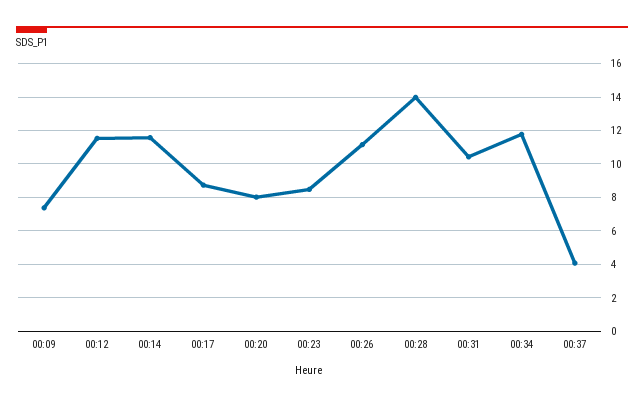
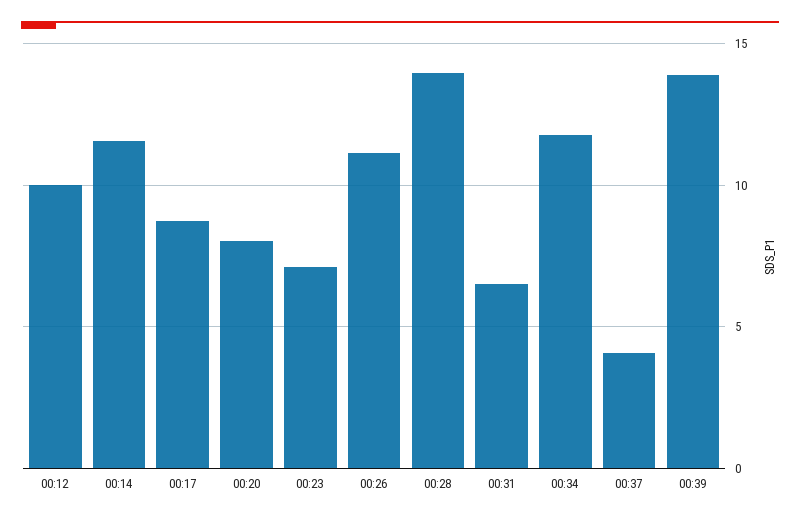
00:09: 7.5 -> none
00:12: 11.5 -> 10
00:23: 8.5 -> 7
00:31: 10.5 -> 6.5
00:39: none -> 14

